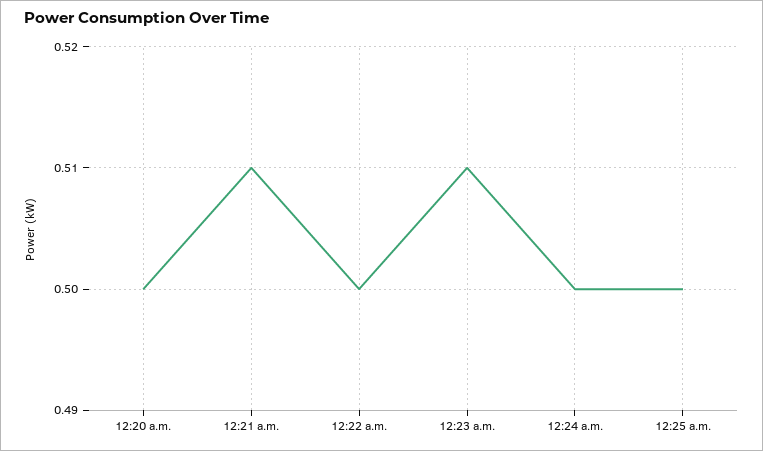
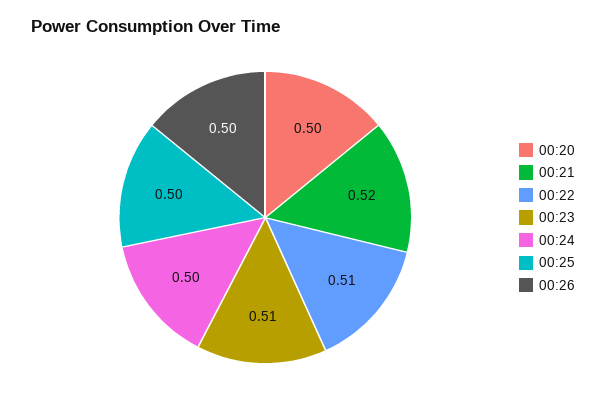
12:21 a.m.: 0.51 -> 0.52
12:22 a.m.: 0.5 -> 0.51
00:26: none -> 0.5

